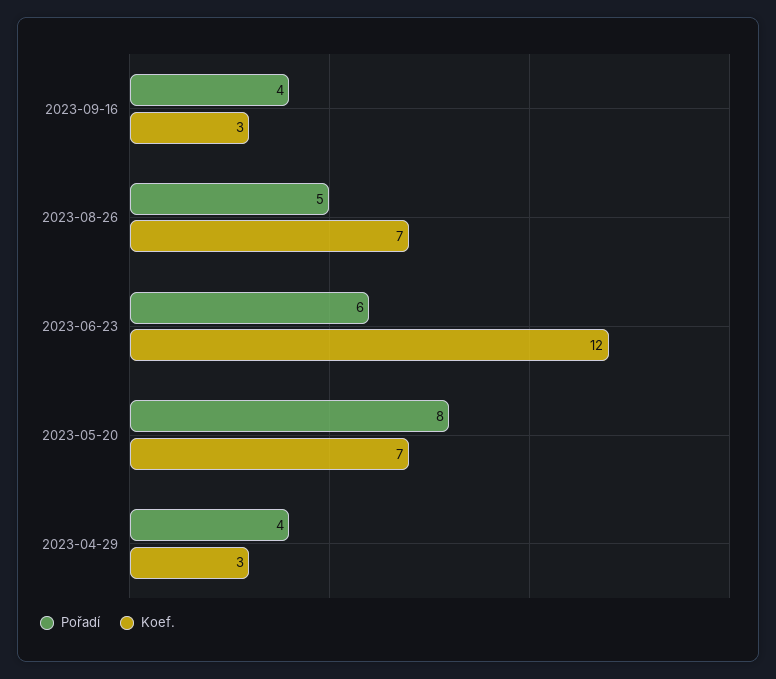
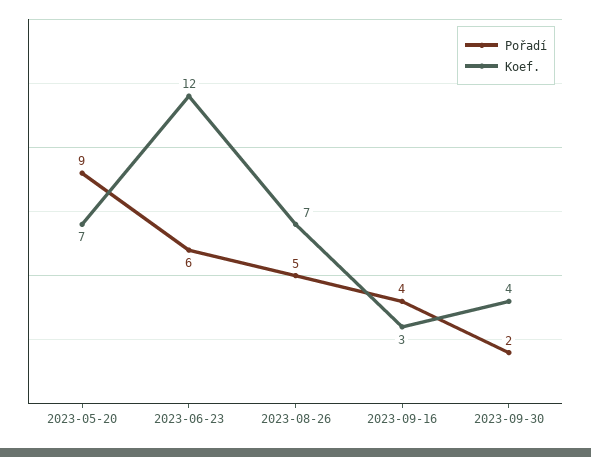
Pořadí, 2023-05-20: 8 -> 9
Pořadí, 2023-04-29: 4 -> none
Koef., 2023-04-29: 3 -> none
Pořadí, 2023-09-30: none -> 2
Koef., 2023-09-30: none -> 4

